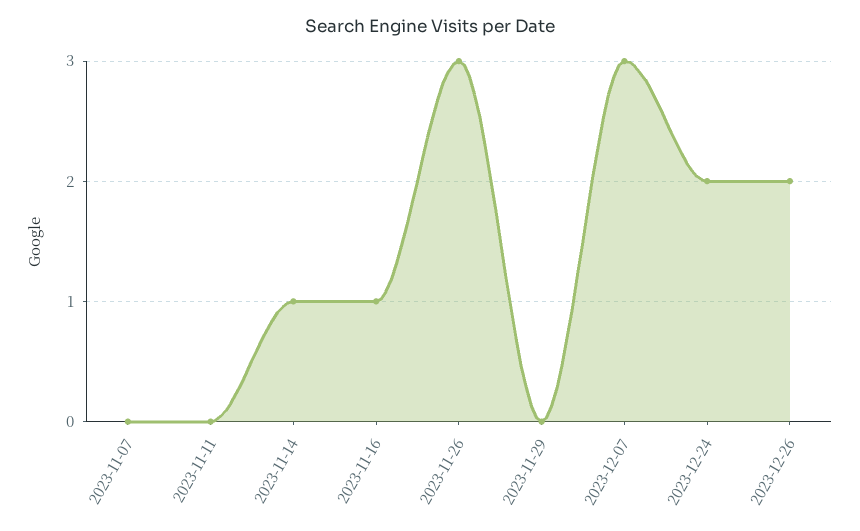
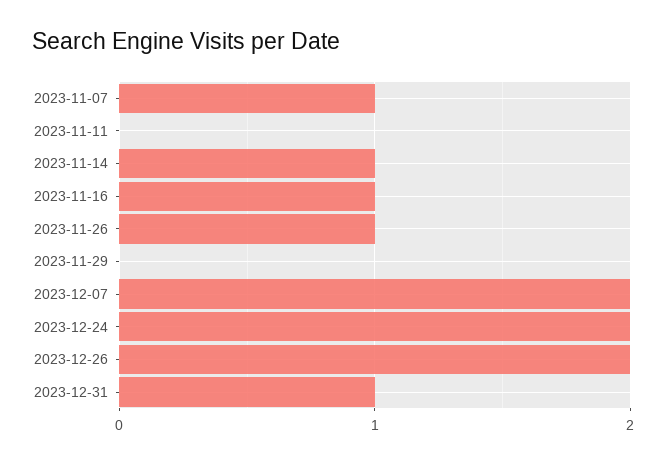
2023-11-07: 0 -> 1
2023-11-26: 3 -> 1
2023-12-07: 3 -> 2
2023-12-31: none -> 1

